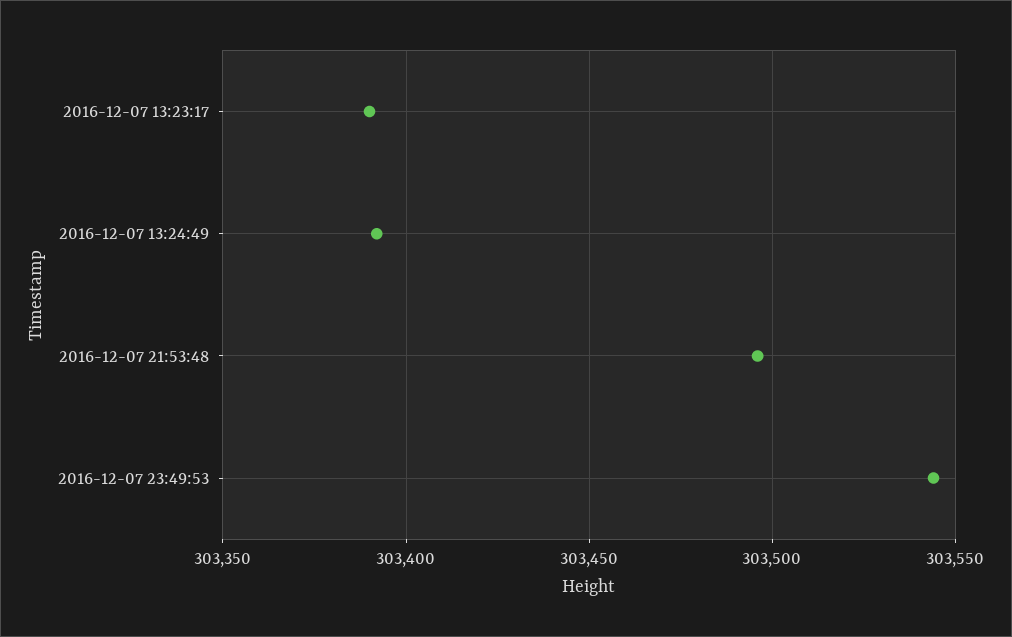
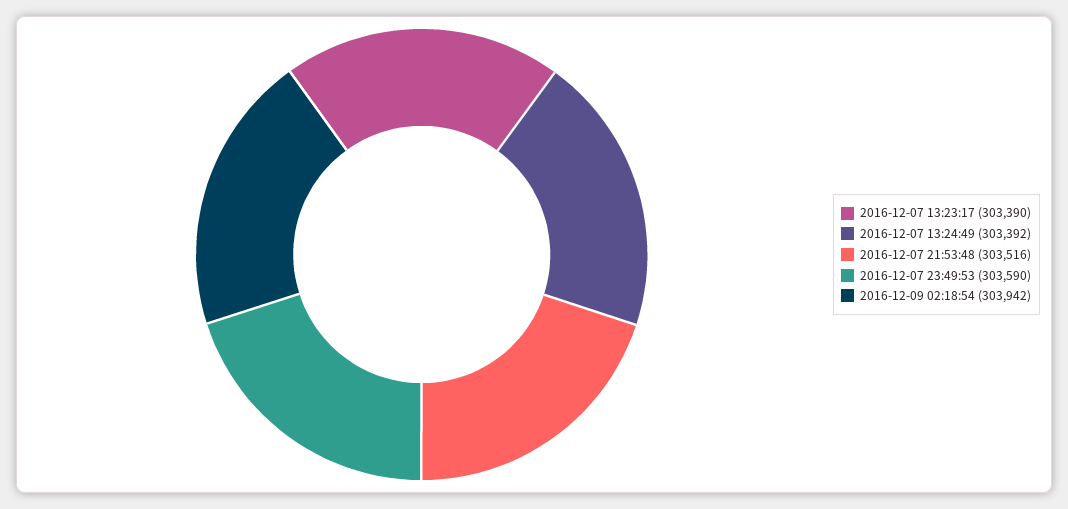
2016-12-07 21:53:48: 303495 -> 303516
2016-12-07 23:49:53: 303545 -> 303590
2016-12-09 02:18:54: none -> 303942

